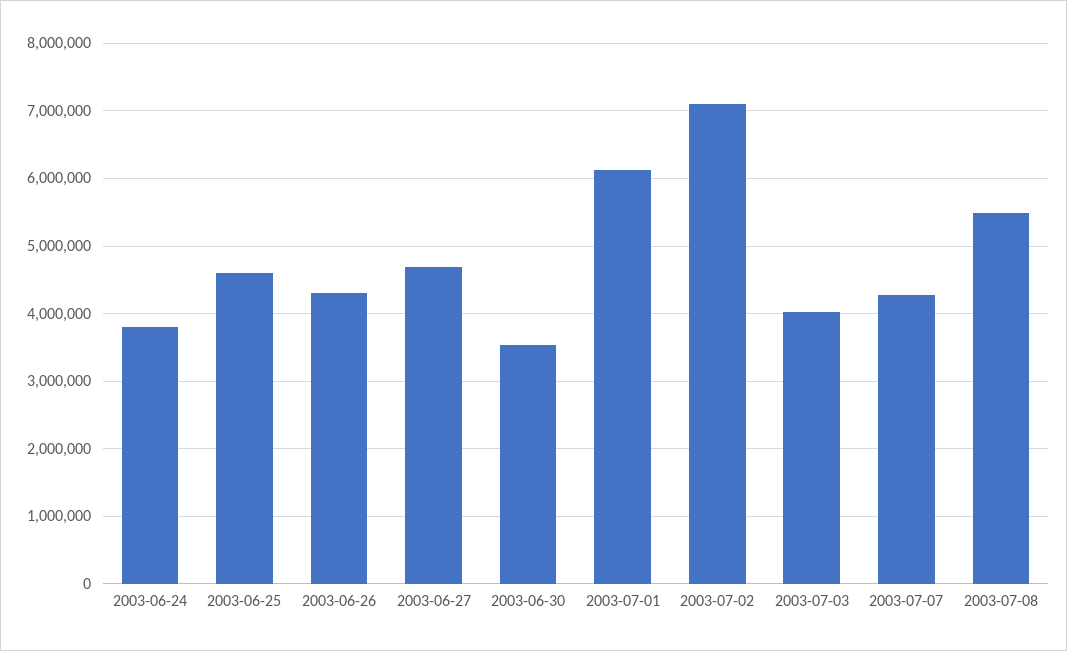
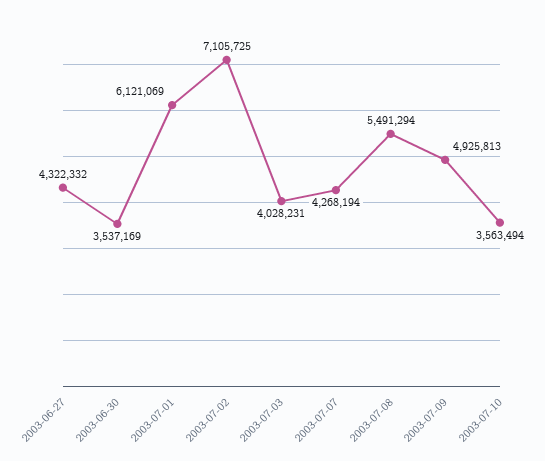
2003-06-24: 3800000 -> none
2003-06-25: 4600000 -> none
2003-06-26: 4300000 -> none
2003-06-27: 4700000 -> 4322332
2003-07-09: none -> 4925813
2003-07-10: none -> 3563494

